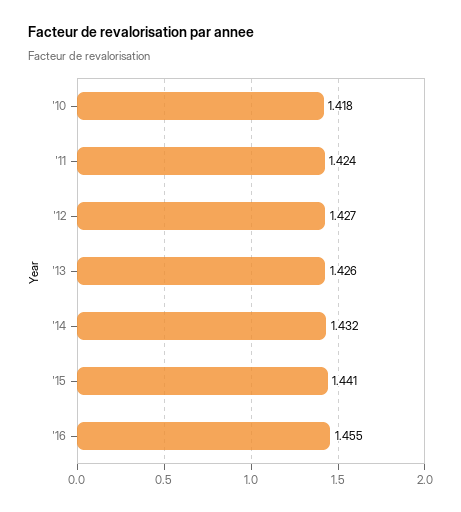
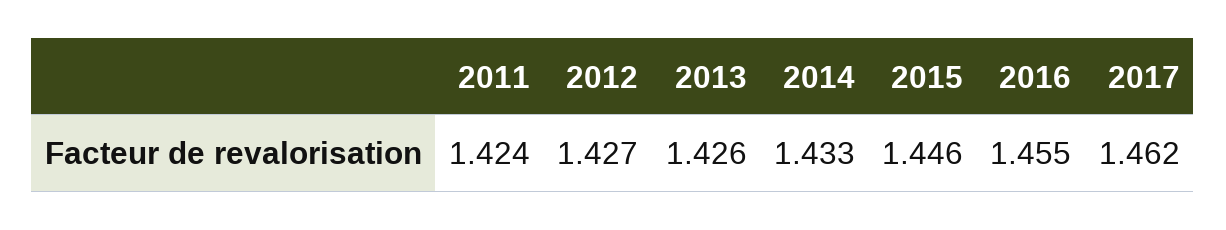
'10: 1.418 -> none
'14: 1.432 -> 1.433
'15: 1.441 -> 1.446
2017: none -> 1.462

